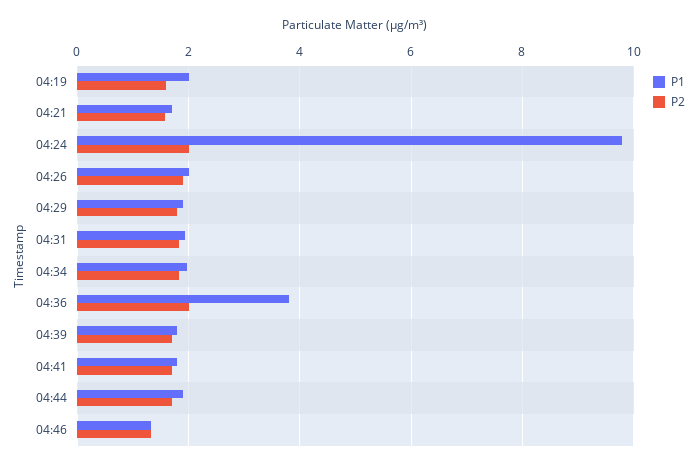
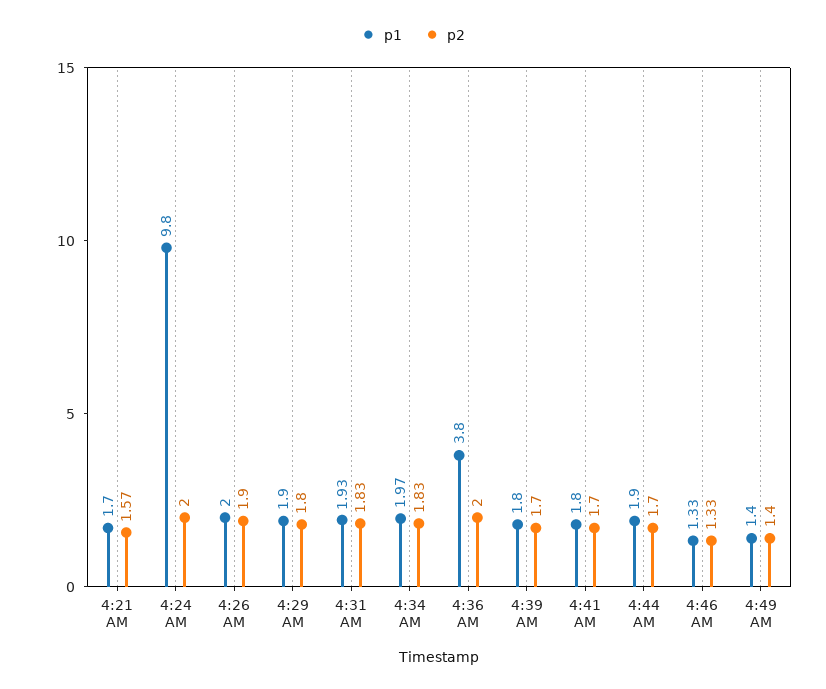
P1, 04:19: 2 -> none
P2, 04:19: 1.6 -> none
P1, 4:49 AM: none -> 1.4
P2, 4:49 AM: none -> 1.4

